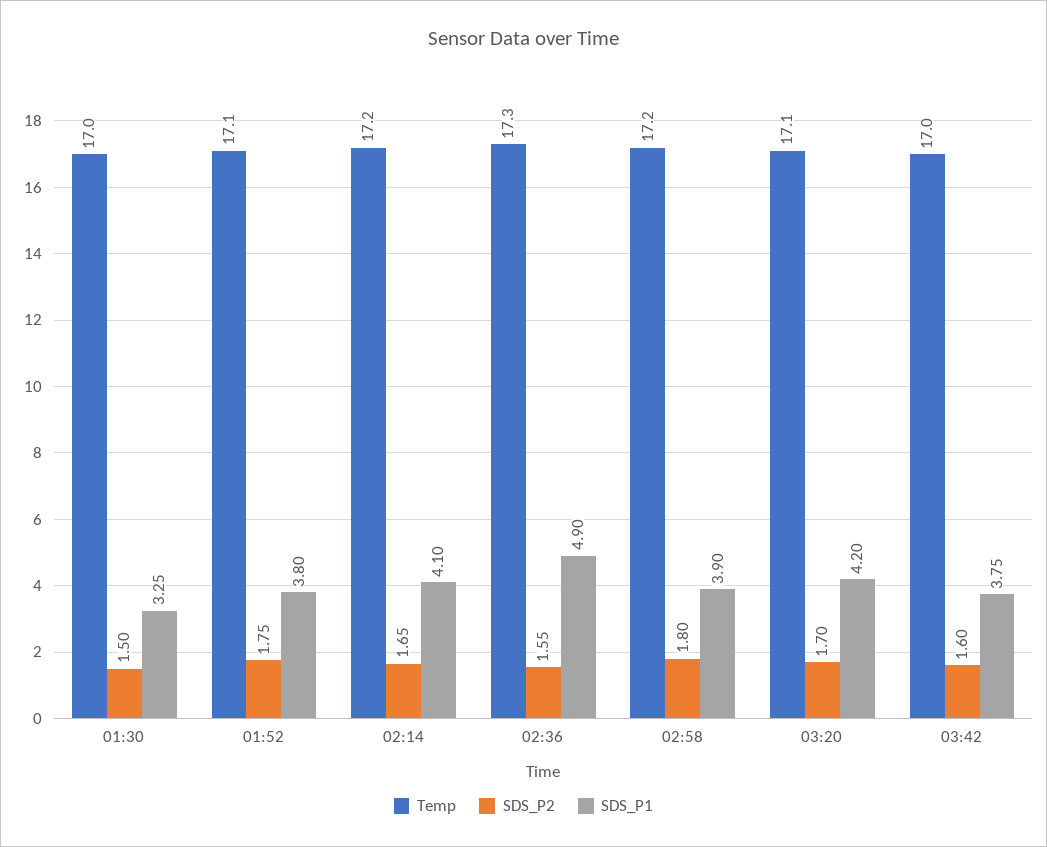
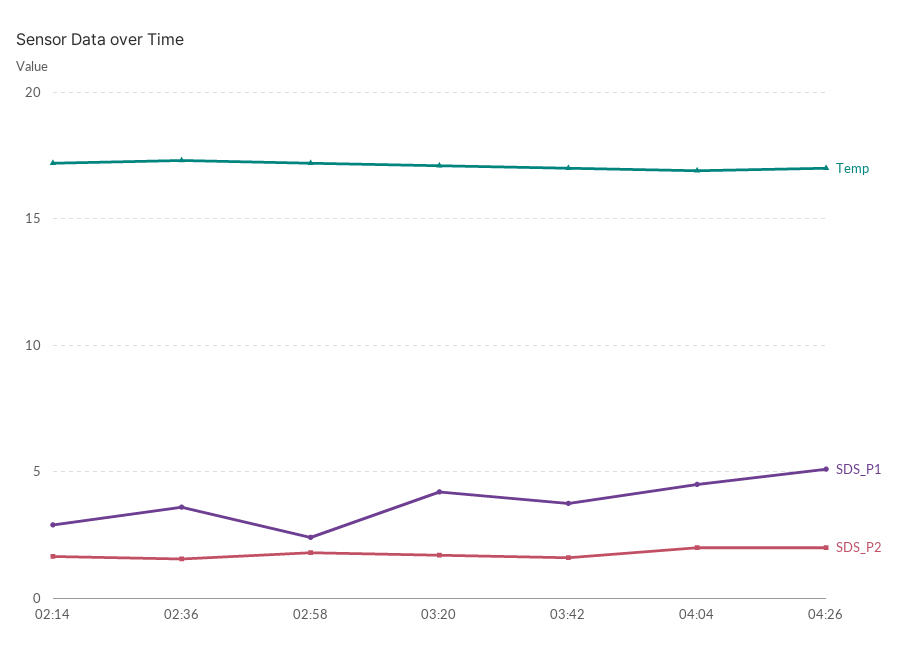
Temp, 01:30: 17 -> none
SDS_P2, 01:30: 1.5 -> none
SDS_P1, 01:30: 3.25 -> none
Temp, 01:52: 17.1 -> none
SDS_P2, 01:52: 1.75 -> none
SDS_P1, 01:52: 3.8 -> none
SDS_P1, 02:14: 4.1 -> 3
SDS_P1, 02:36: 4.9 -> 3.5
SDS_P1, 02:58: 3.9 -> 2.5
Temp, 04:04: none -> 17
SDS_P1, 04:04: none -> 4.5
SDS_P2, 04:04: none -> 2
Temp, 04:26: none -> 17
SDS_P1, 04:26: none -> 5
SDS_P2, 04:26: none -> 2

